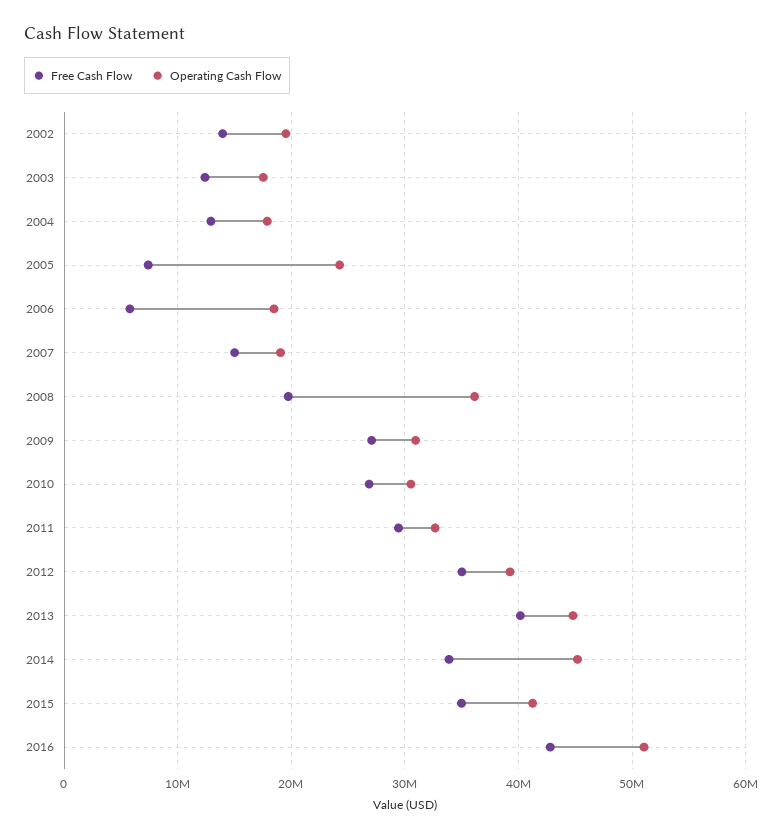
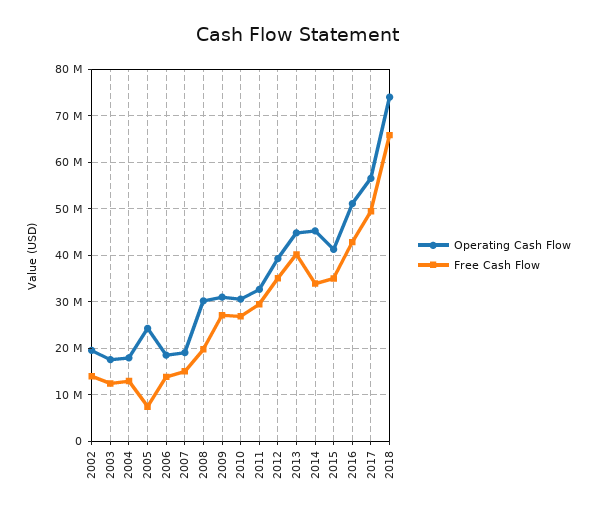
Free Cash Flow, 2006: 6000000 -> 14000000
Operating Cash Flow, 2008: 36000000 -> 30000000
Operating Cash Flow, 2017: none -> 56000000
Free Cash Flow, 2017: none -> 50000000
Operating Cash Flow, 2018: none -> 74000000
Free Cash Flow, 2018: none -> 66000000

